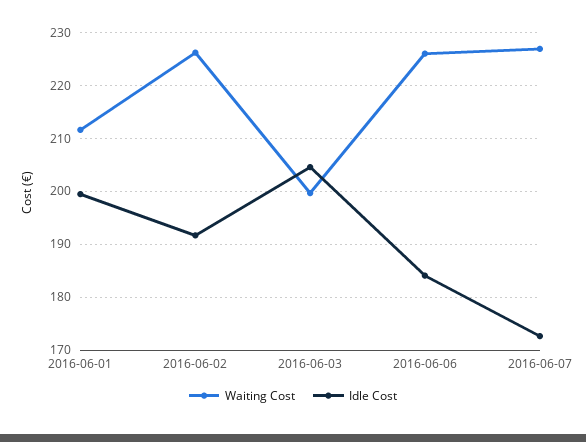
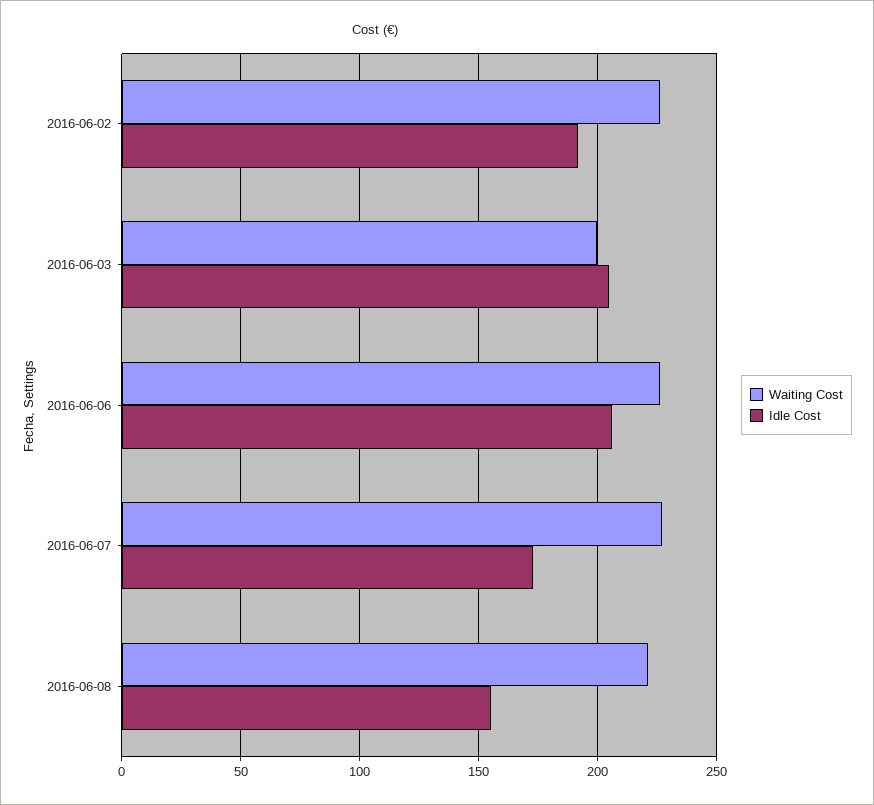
Waiting Cost, 2016-06-01: 212 -> none
Idle Cost, 2016-06-01: 200 -> none
Idle Cost, 2016-06-06: 184 -> 205
Waiting Cost, 2016-06-08: none -> 220
Idle Cost, 2016-06-08: none -> 155

